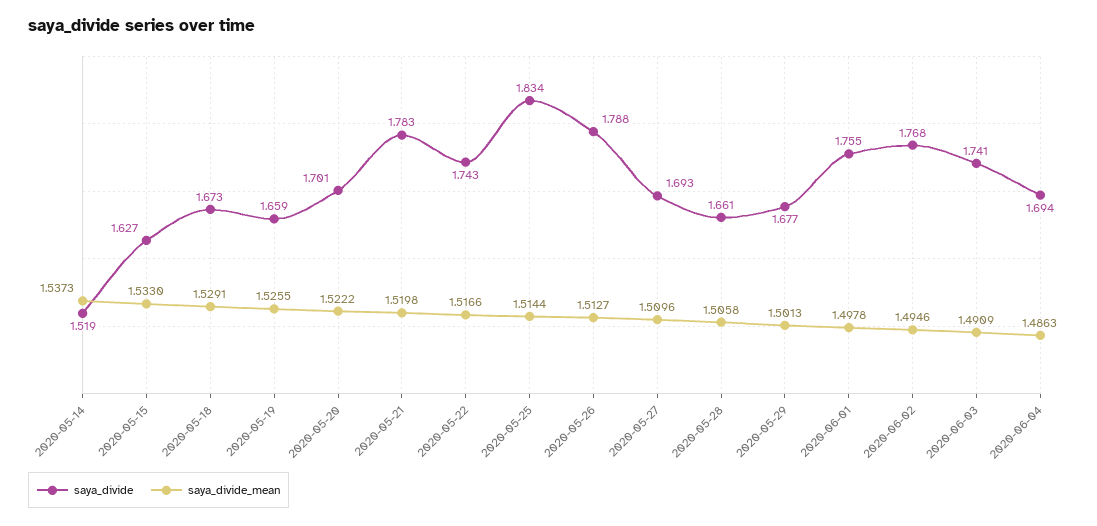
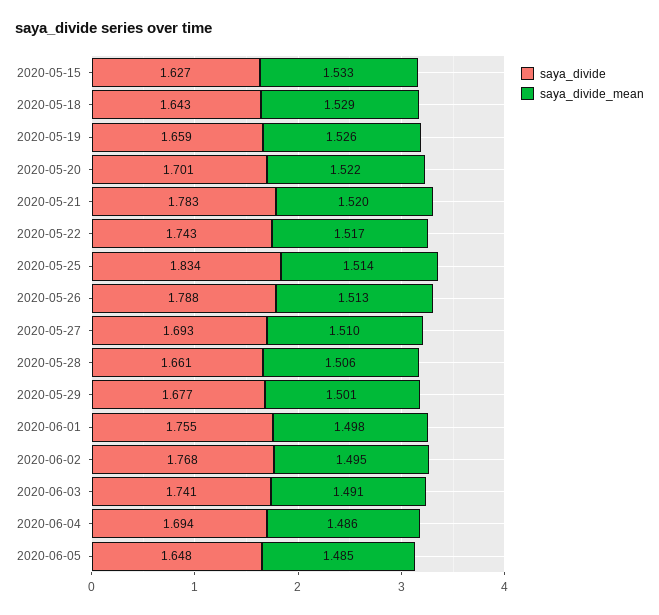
saya_divide, 2020-05-14: 1.519 -> none
saya_divide_mean, 2020-05-14: 1.5373 -> none
saya_divide, 2020-05-18: 1.673 -> 1.643
saya_divide, 2020-06-05: none -> 1.648
saya_divide_mean, 2020-06-05: none -> 1.485

